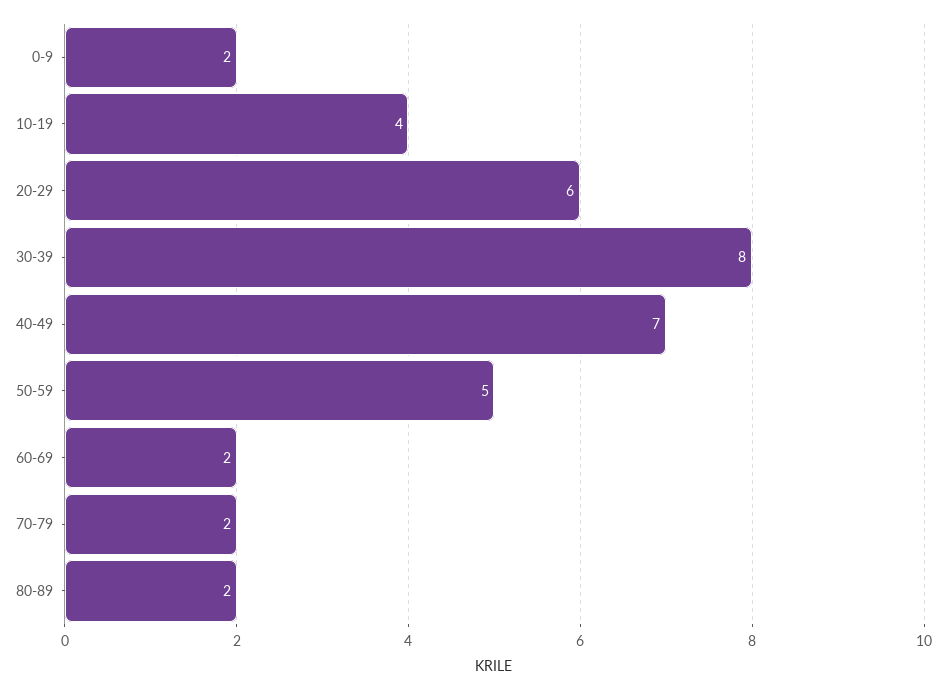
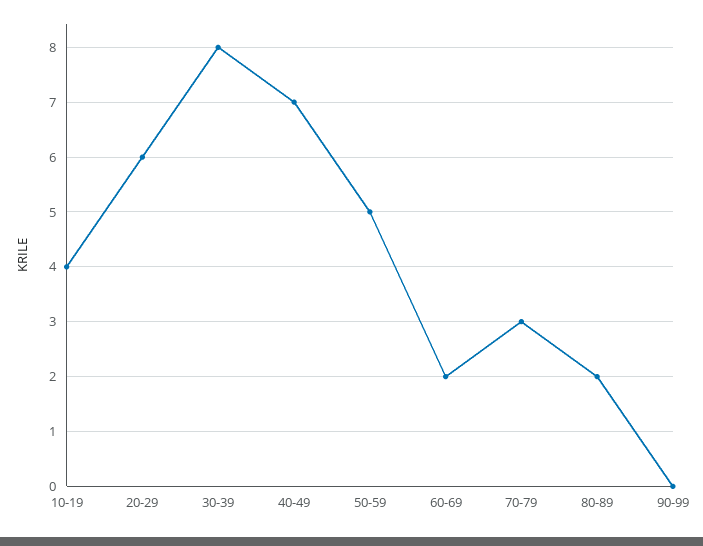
0-9: 2 -> none
70-79: 2 -> 3
90-99: none -> 0

